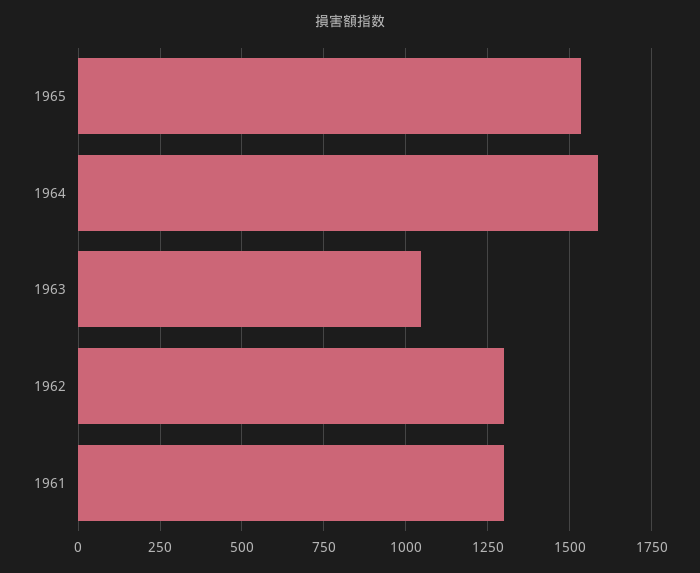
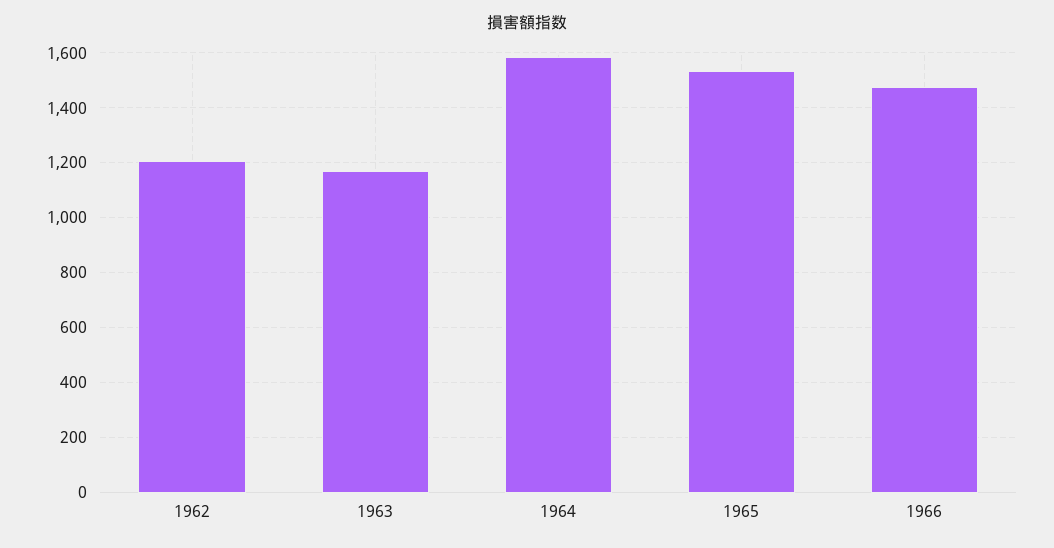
1963: 1050 -> 1175
1962: 1300 -> 1200
1961: 1300 -> none
1966: none -> 1475

